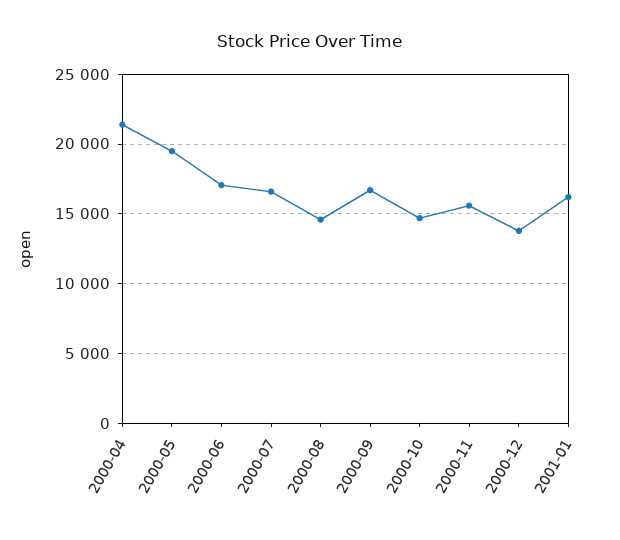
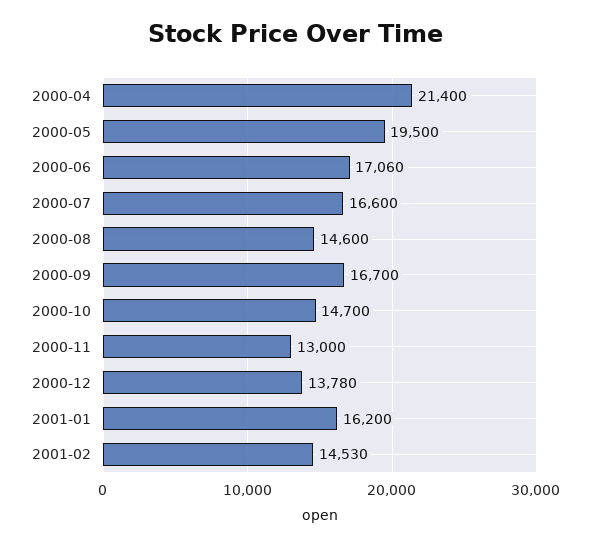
2000-11: 15500 -> 13000
2001-02: none -> 14530

